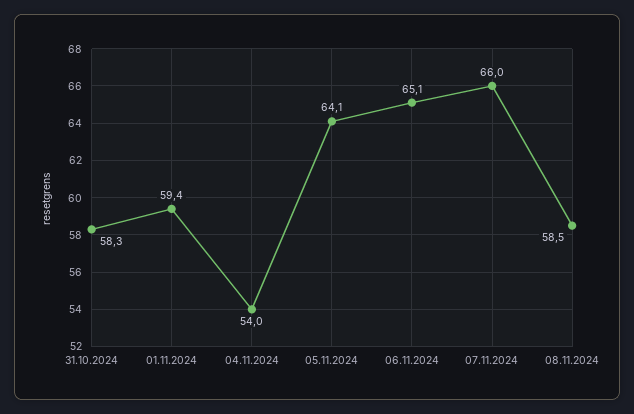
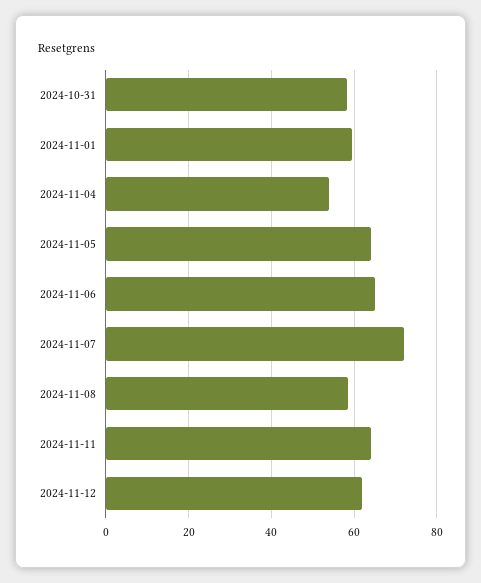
07.11.2024: 66 -> 72
2024-11-11: none -> 64
2024-11-12: none -> 62

